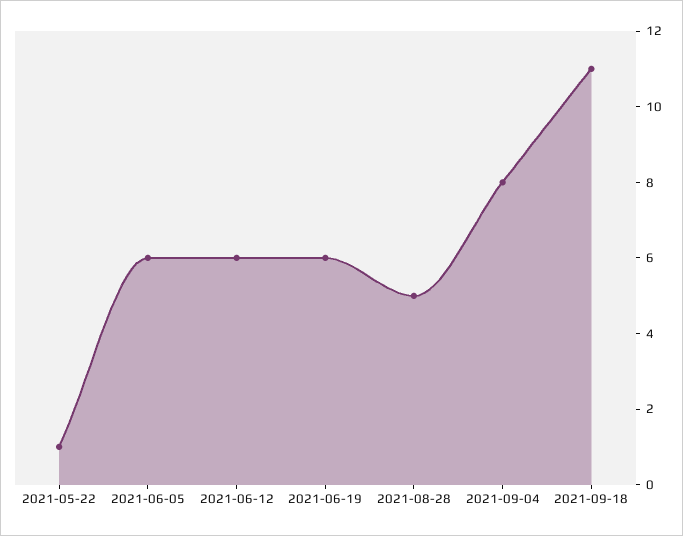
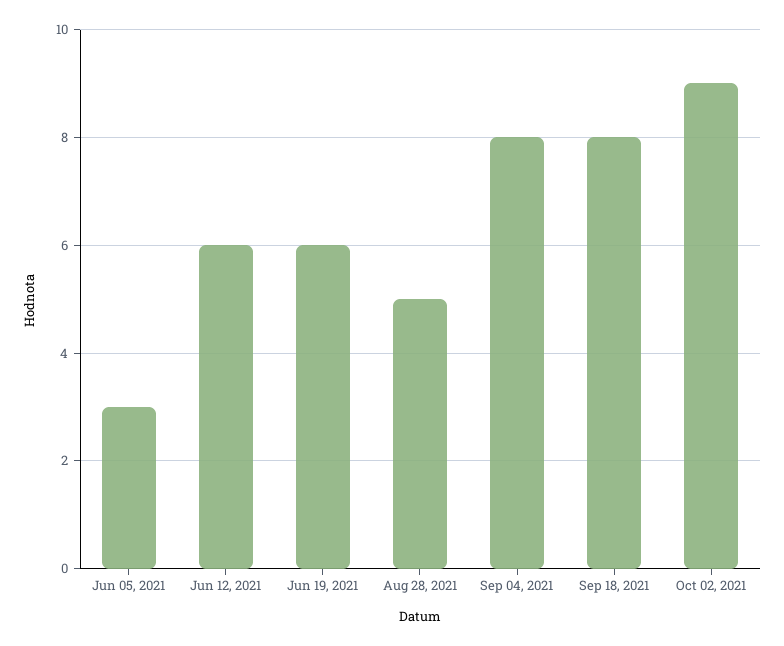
2021-05-22: 1 -> none
2021-06-05: 6 -> 3
2021-09-18: 11 -> 8
Oct 02, 2021: none -> 9

